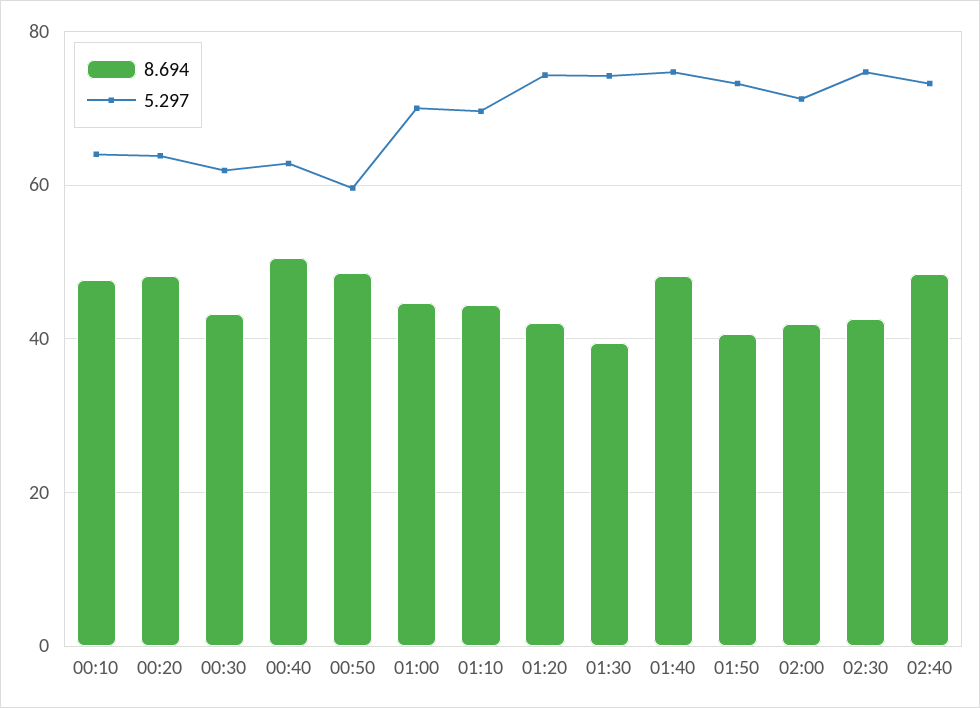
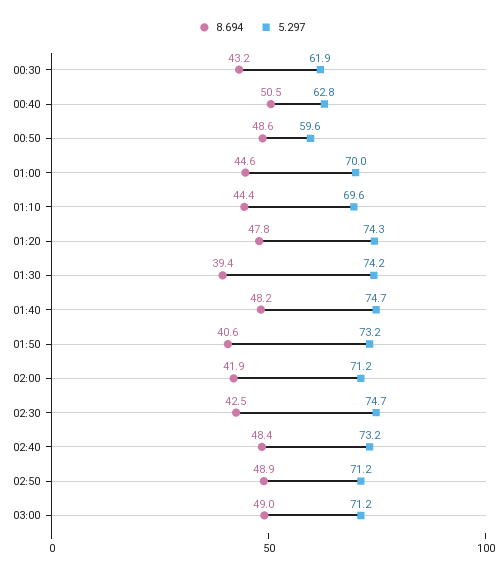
8.694, 00:10: 48 -> none
5.297, 00:10: 64 -> none
8.694, 00:20: 48 -> none
5.297, 00:20: 64 -> none
8.694, 01:20: 42 -> 47.8
8.694, 02:50: none -> 48.9
5.297, 02:50: none -> 71.2
8.694, 03:00: none -> 49
5.297, 03:00: none -> 71.2

